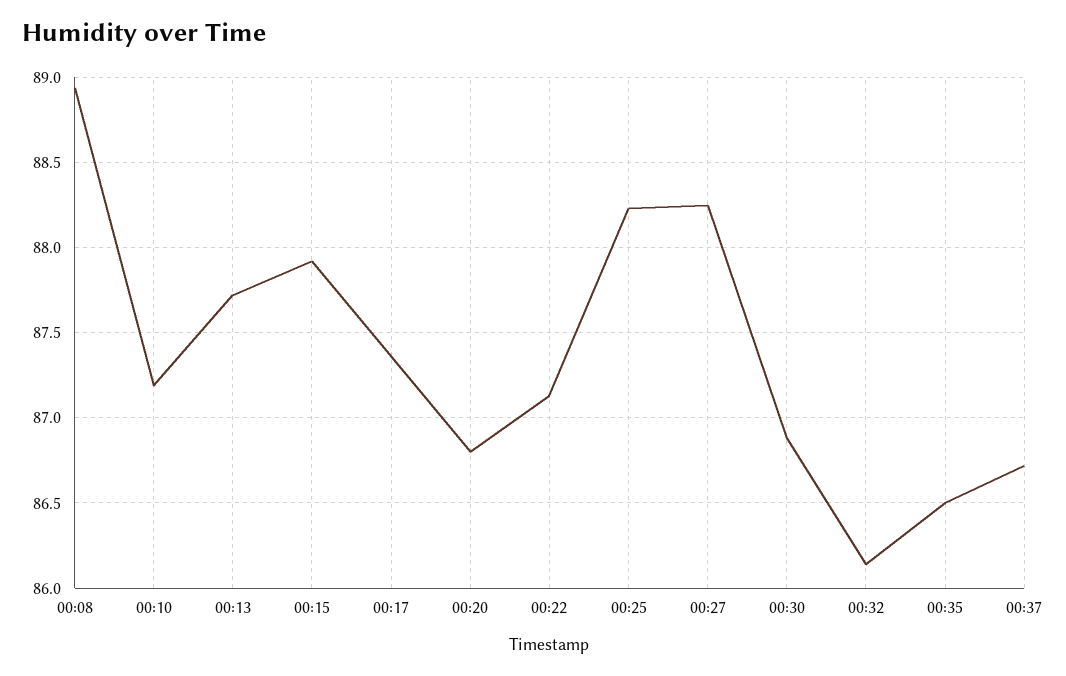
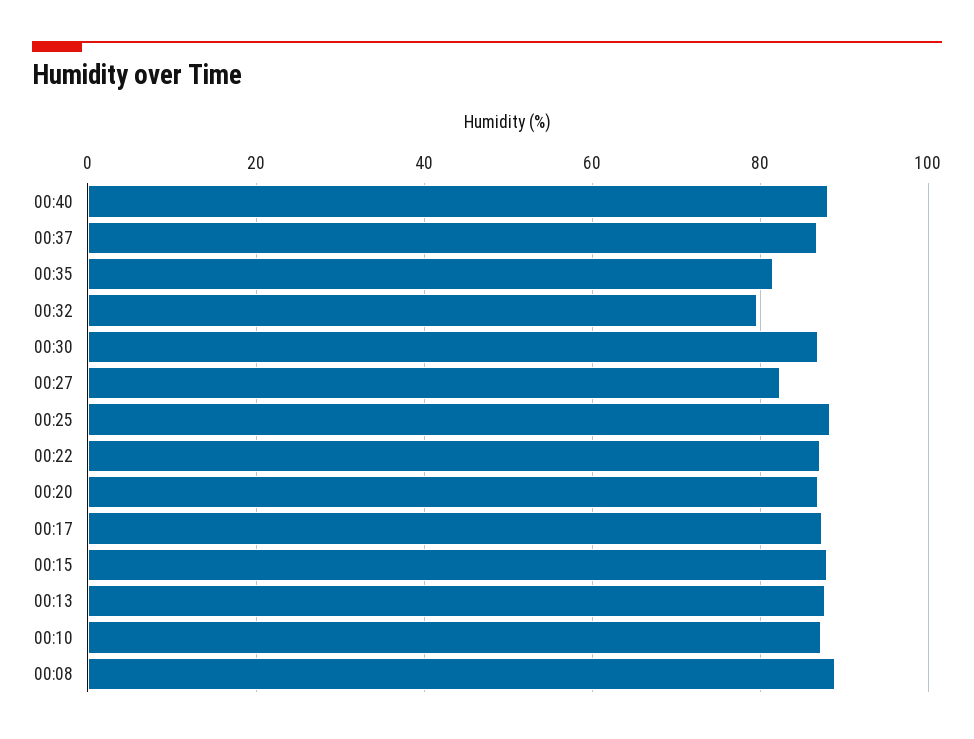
00:27: 88.25 -> 82
00:32: 86.15 -> 80
00:35: 86.5 -> 82
00:40: none -> 88

